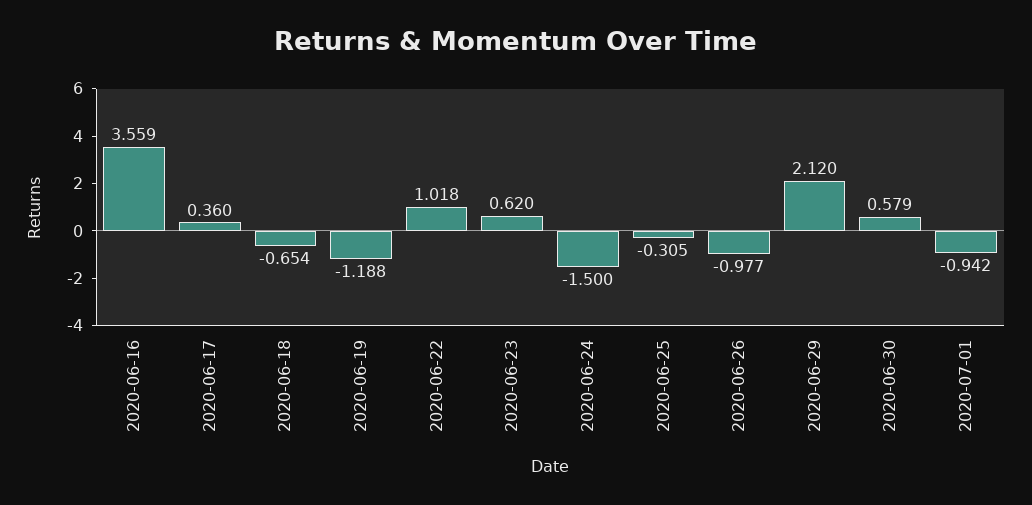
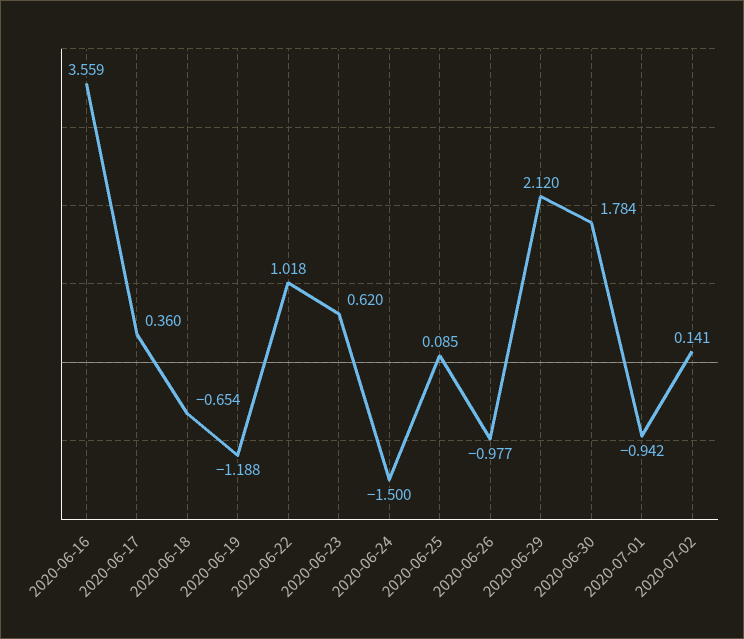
2020-06-25: -0.305 -> 0.085
2020-06-30: 0.579 -> 1.784
2020-07-02: none -> 0.141

